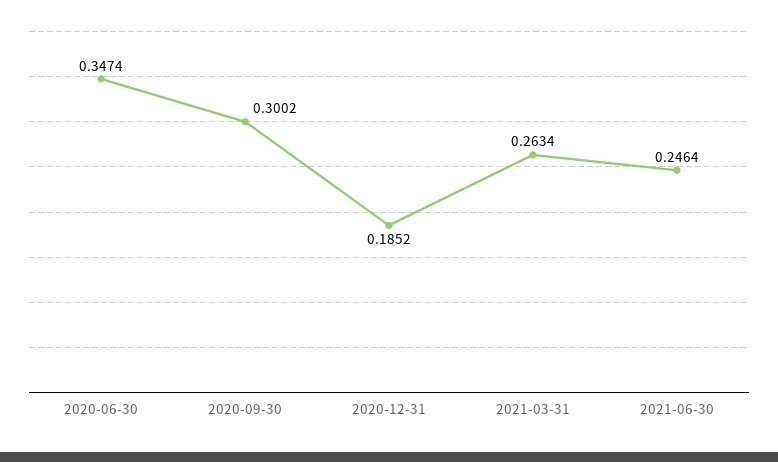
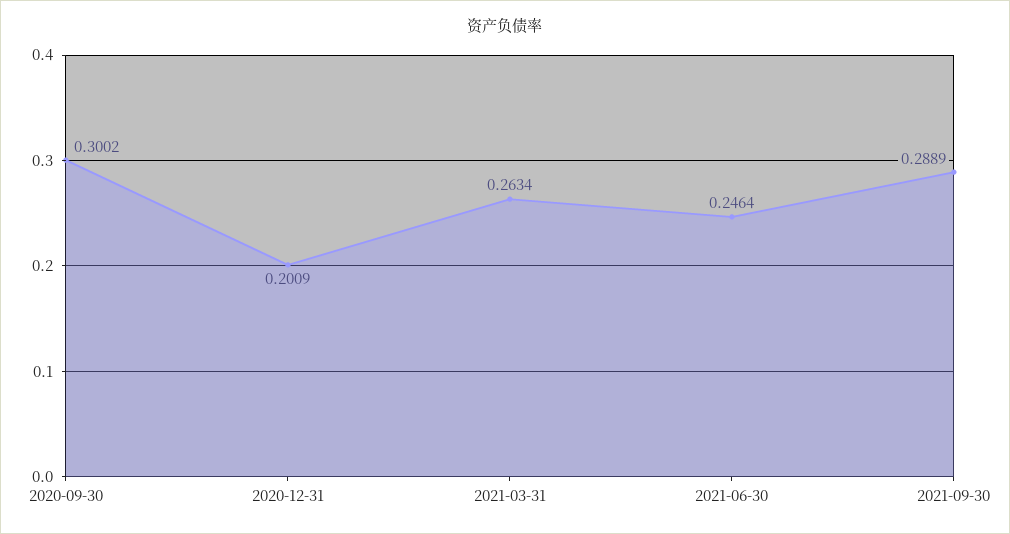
2020-06-30: 0.3474 -> none
2020-12-31: 0.1852 -> 0.2009
2021-09-30: none -> 0.2889

